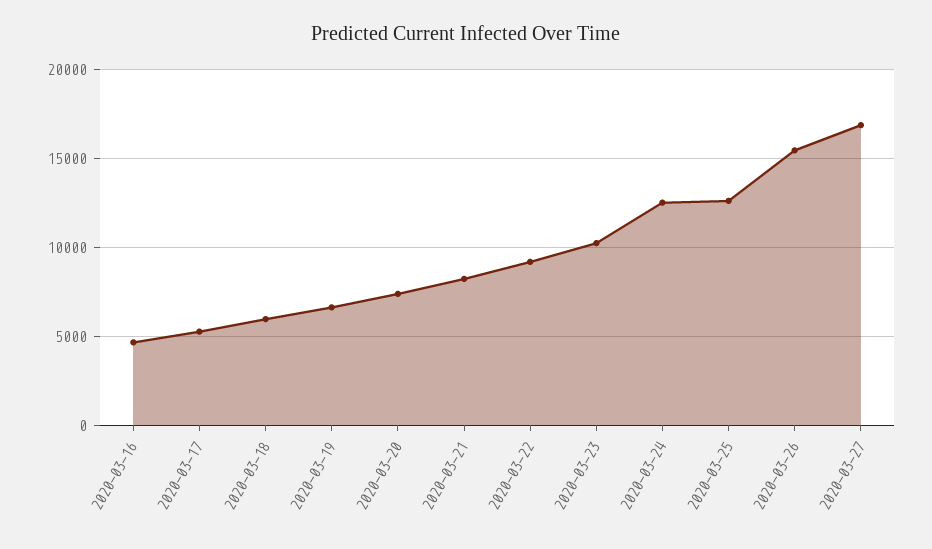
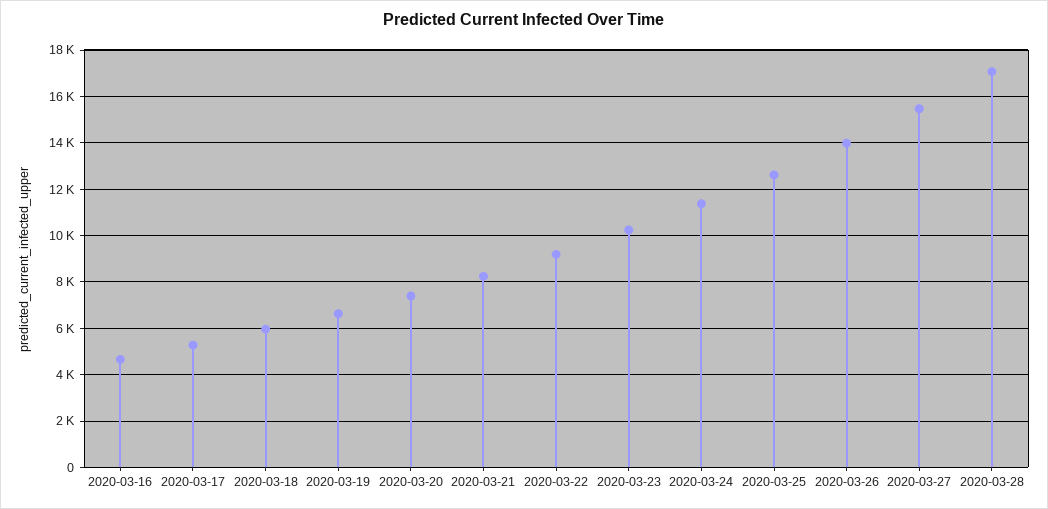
2020-03-24: 12500 -> 11500
2020-03-26: 15500 -> 14000
2020-03-27: 17000 -> 15500
2020-03-28: none -> 17000

